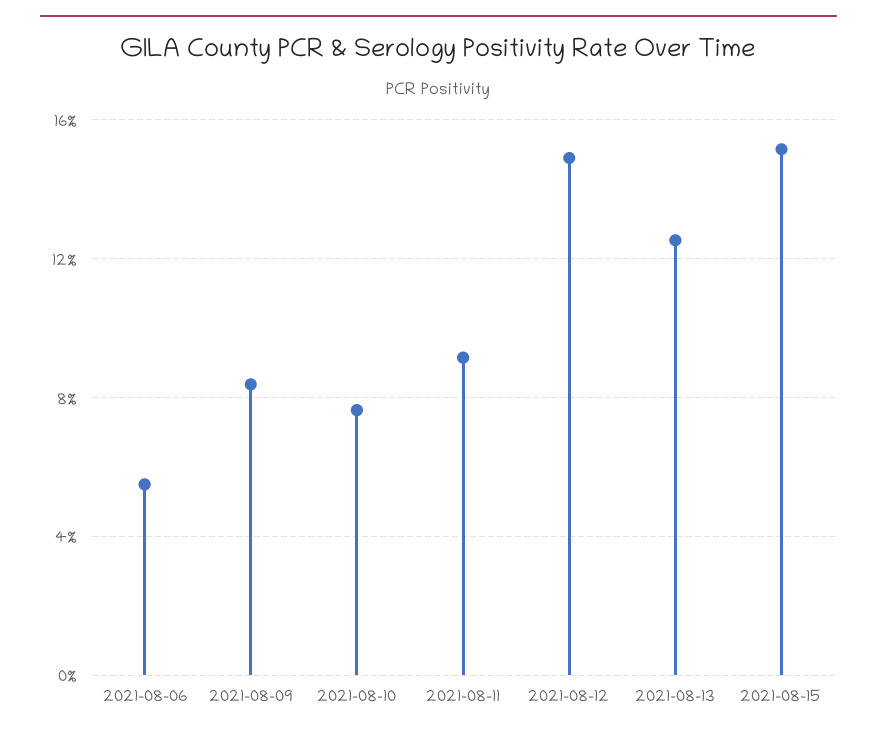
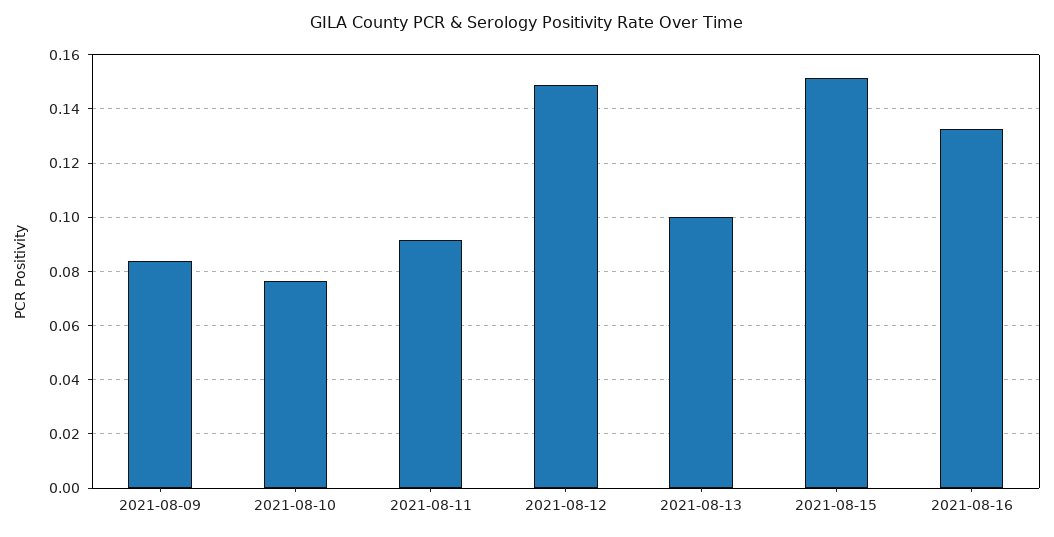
2021-08-06: 0.055 -> none
2021-08-13: 0.125 -> 0.1
2021-08-16: none -> 0.1325

